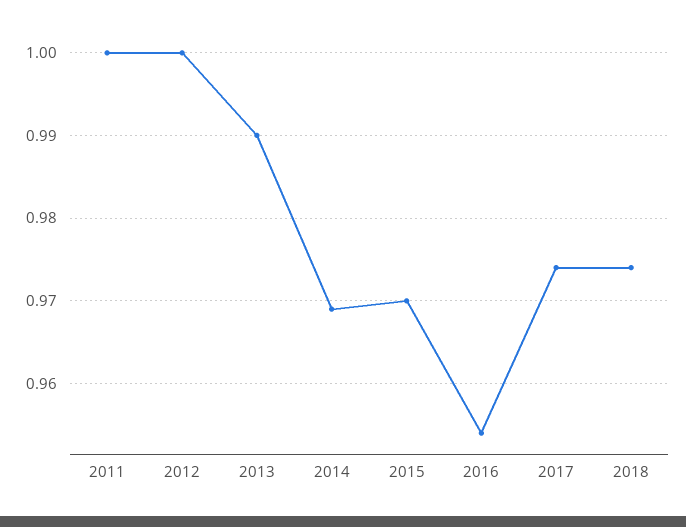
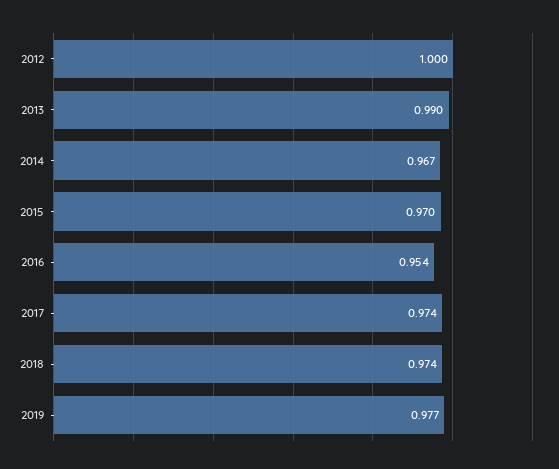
2011: 1 -> none
2014: 0.969 -> 0.967
2019: none -> 0.977

